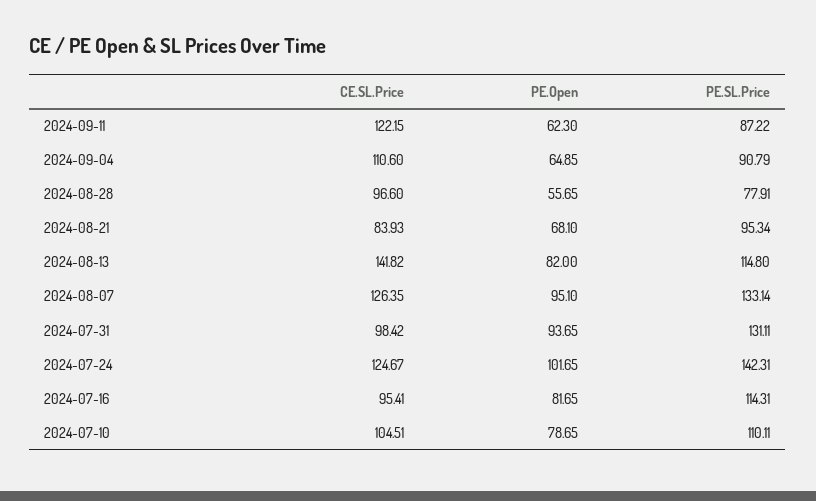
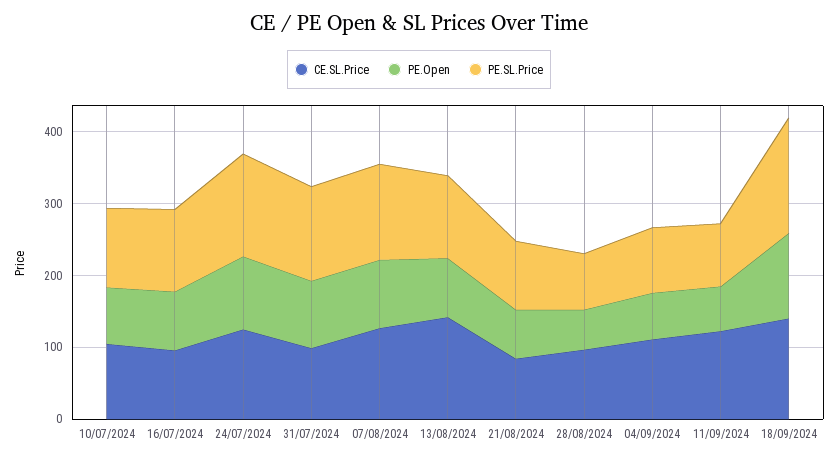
CE.SL.Price, 18/09/2024: none -> 140
PE.Open, 18/09/2024: none -> 120
PE.SL.Price, 18/09/2024: none -> 160

